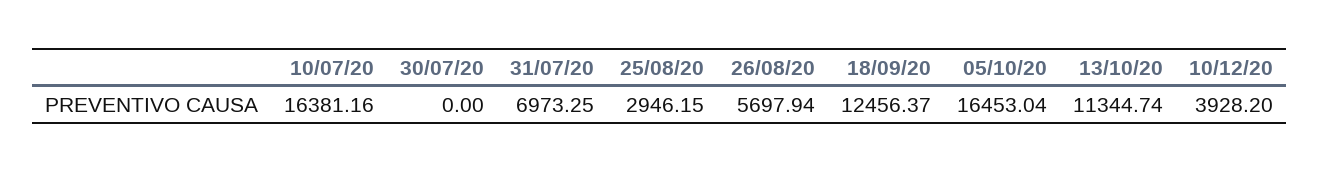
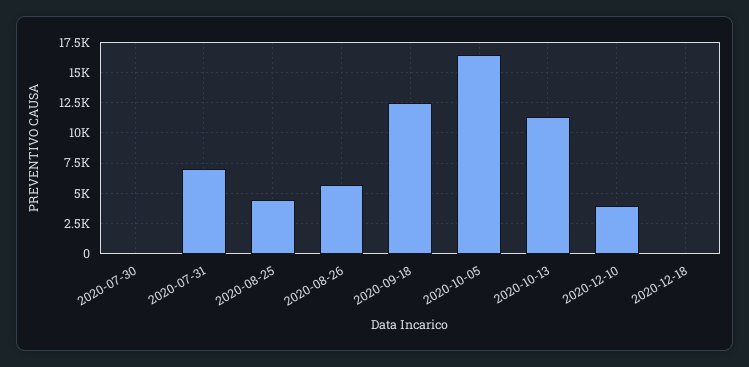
10/07/20: 16381.16 -> none
25/08/20: 2946.15 -> 4500
2020-12-18: none -> 0

